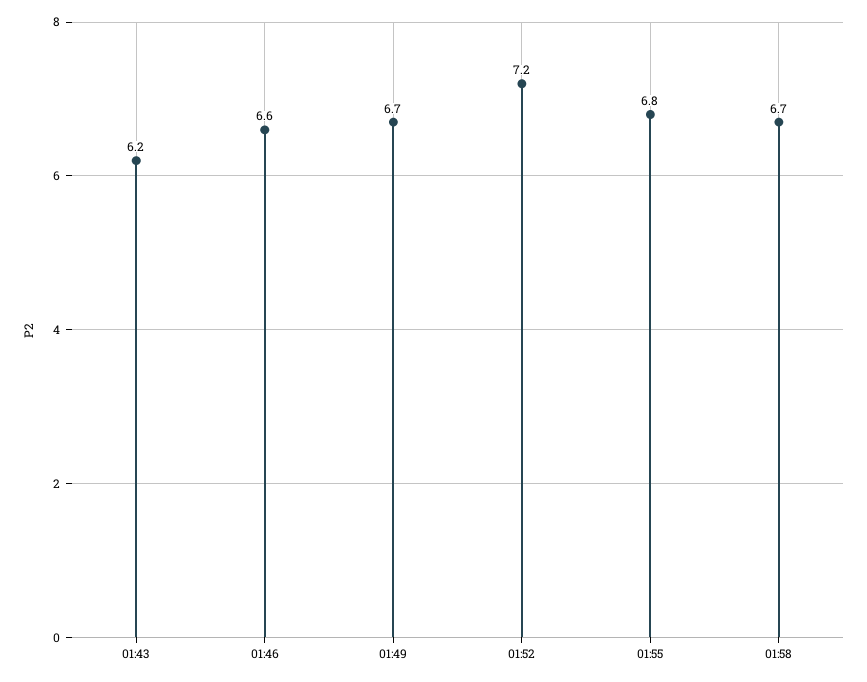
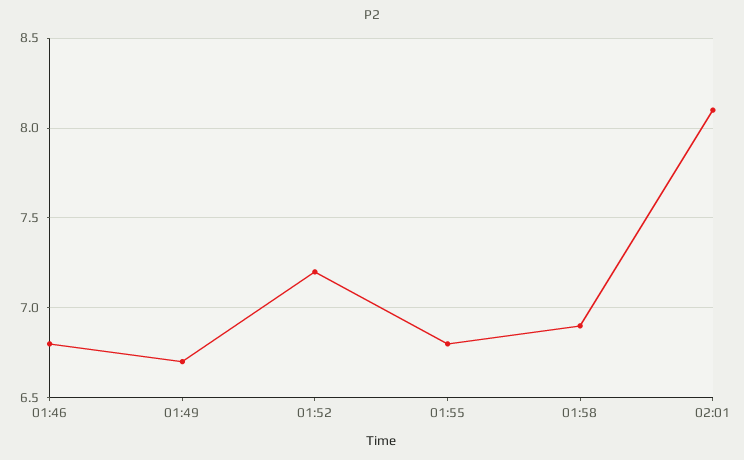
01:43: 6.2 -> none
01:46: 6.6 -> 6.8
01:58: 6.7 -> 6.9
02:01: none -> 8.1

